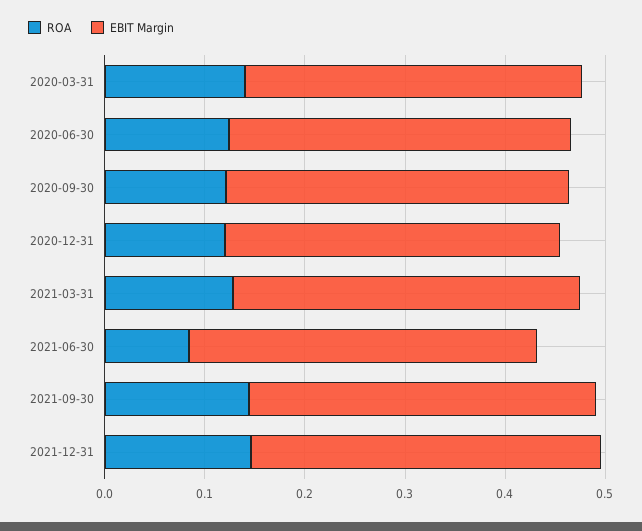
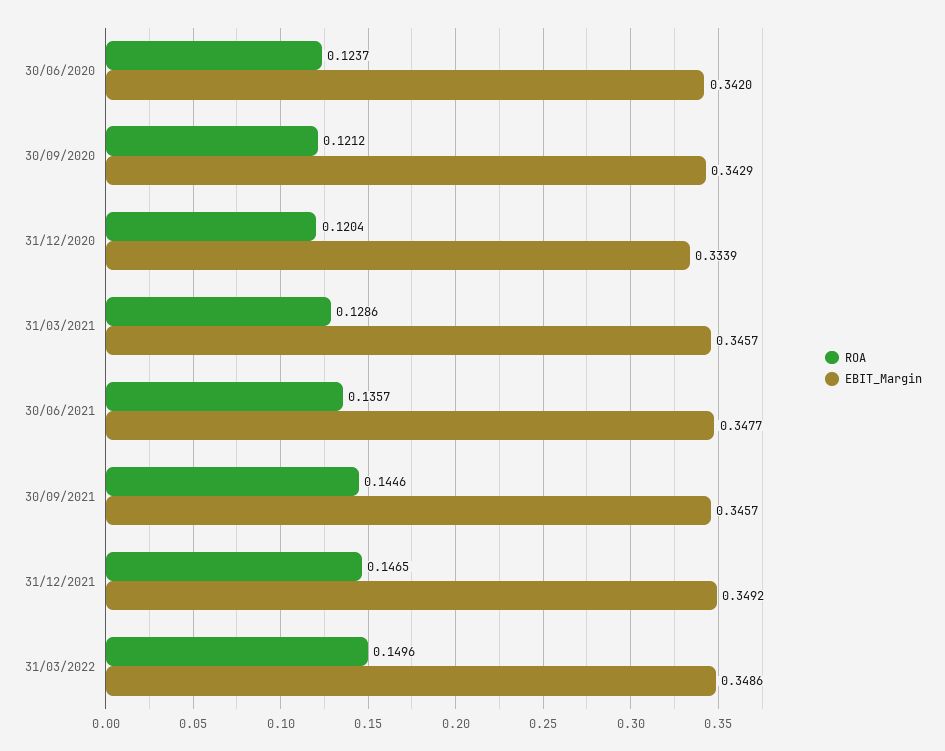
ROA, 2020-03-31: 0.14 -> none
EBIT Margin, 2020-03-31: 0.34 -> none
ROA, 2021-06-30: 0.08 -> 0.1357
ROA, 31/03/2022: none -> 0.1496
EBIT Margin, 31/03/2022: none -> 0.3486

